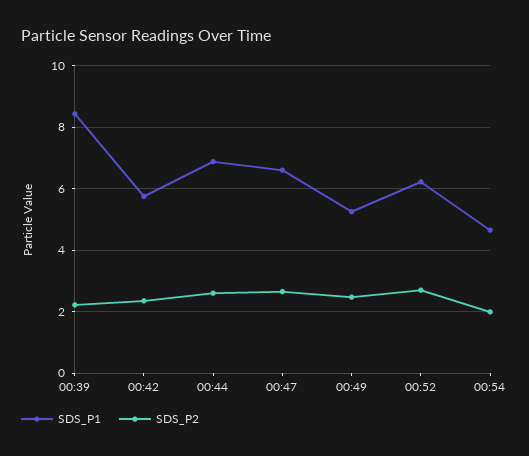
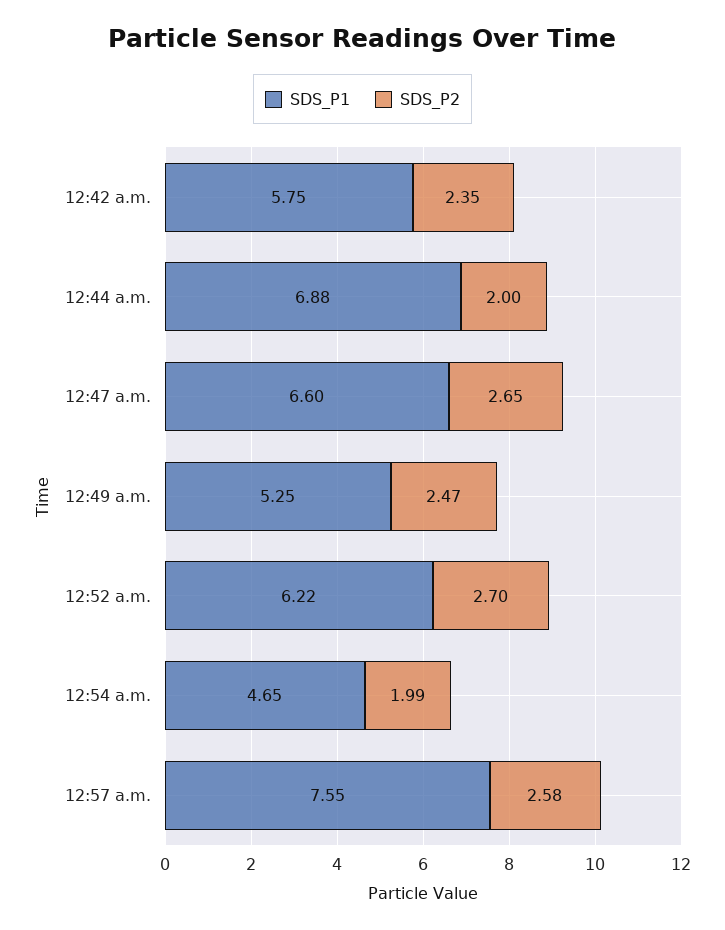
SDS_P1, 00:39: 8.4 -> none
SDS_P2, 00:39: 2.2 -> none
SDS_P2, 00:44: 2.6 -> 2
SDS_P1, 12:57 a.m.: none -> 7.55
SDS_P2, 12:57 a.m.: none -> 2.58

